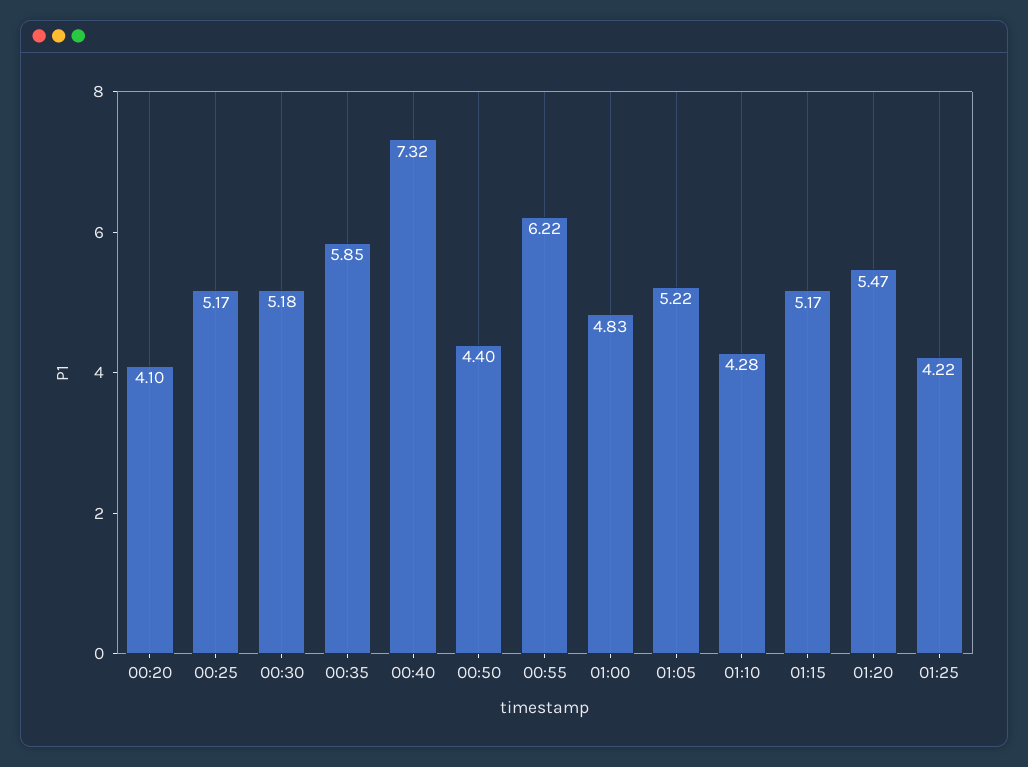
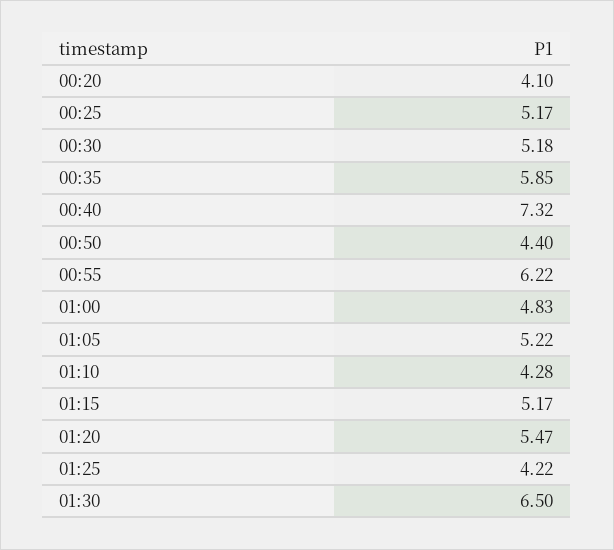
01:30: none -> 6.5

